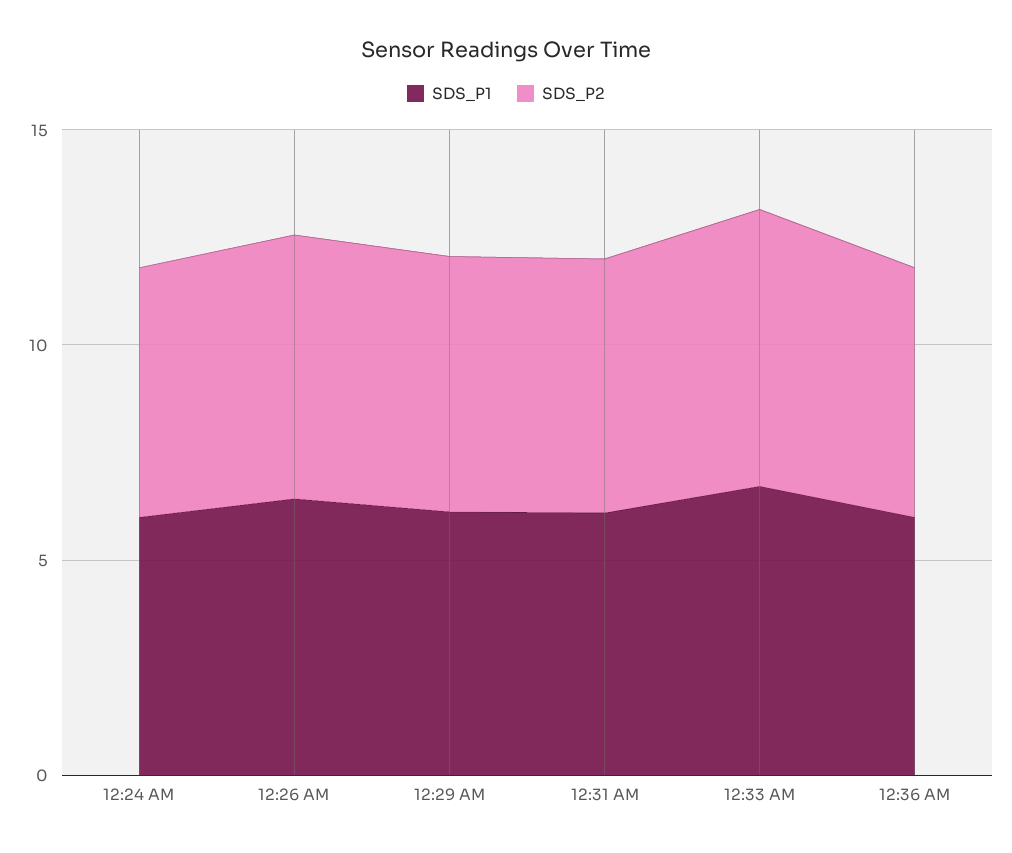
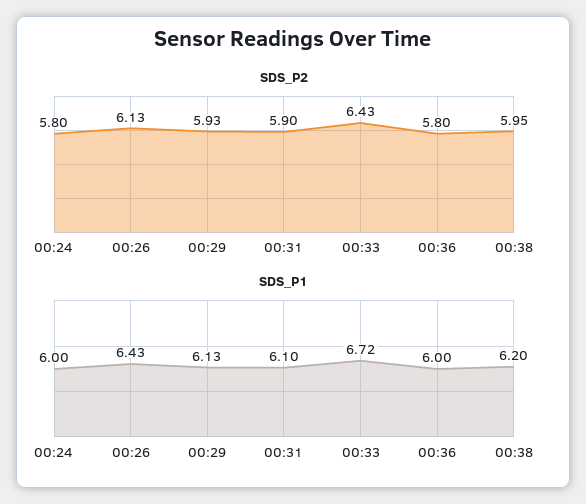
SDS_P2, 00:38: none -> 5.95
SDS_P1, 00:38: none -> 6.2

